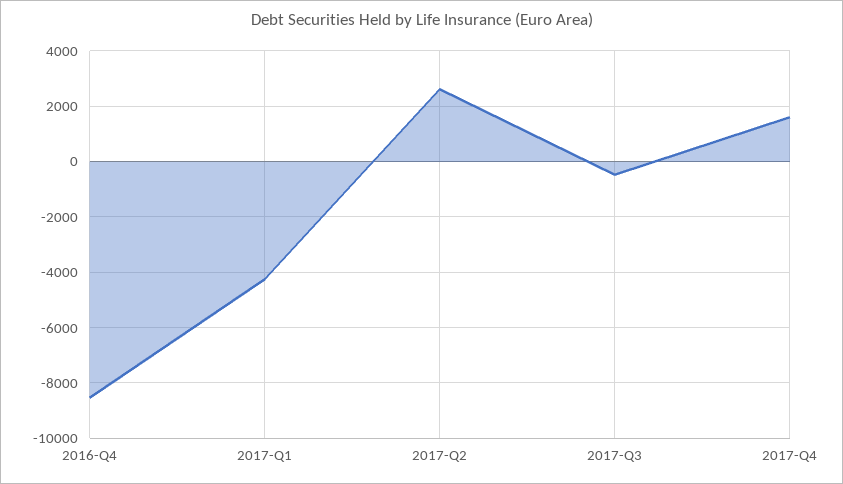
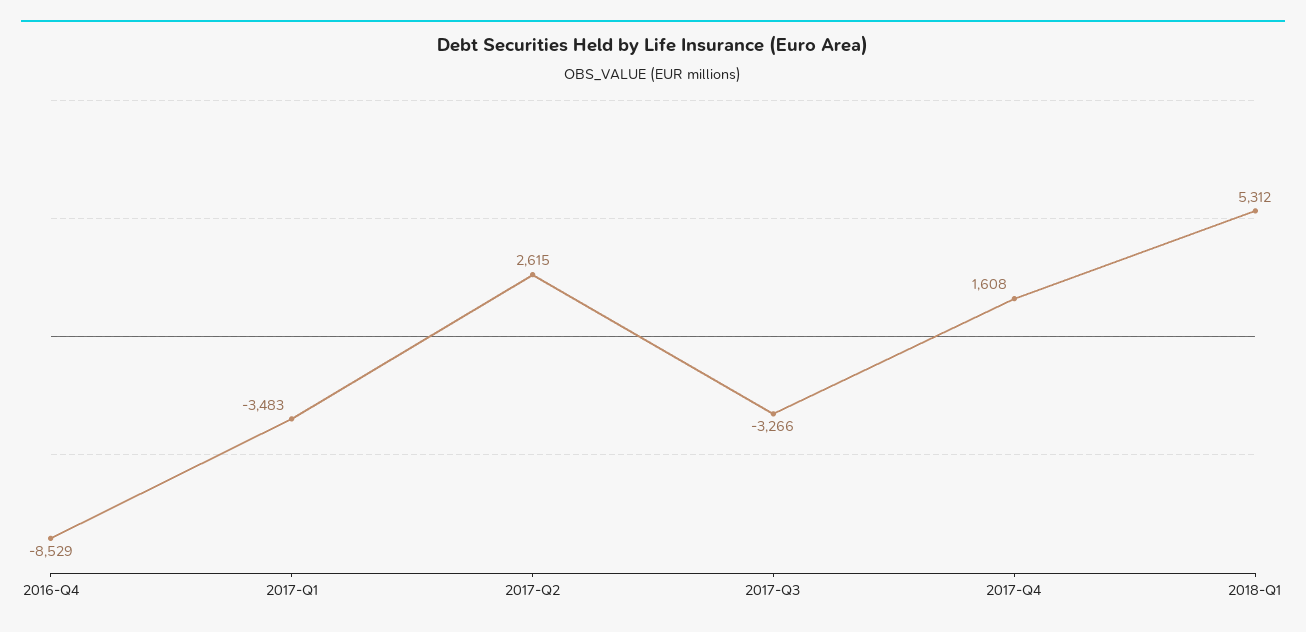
2017-Q1: -4250 -> -3483
2017-Q3: -500 -> -3266
2018-Q1: none -> 5312

